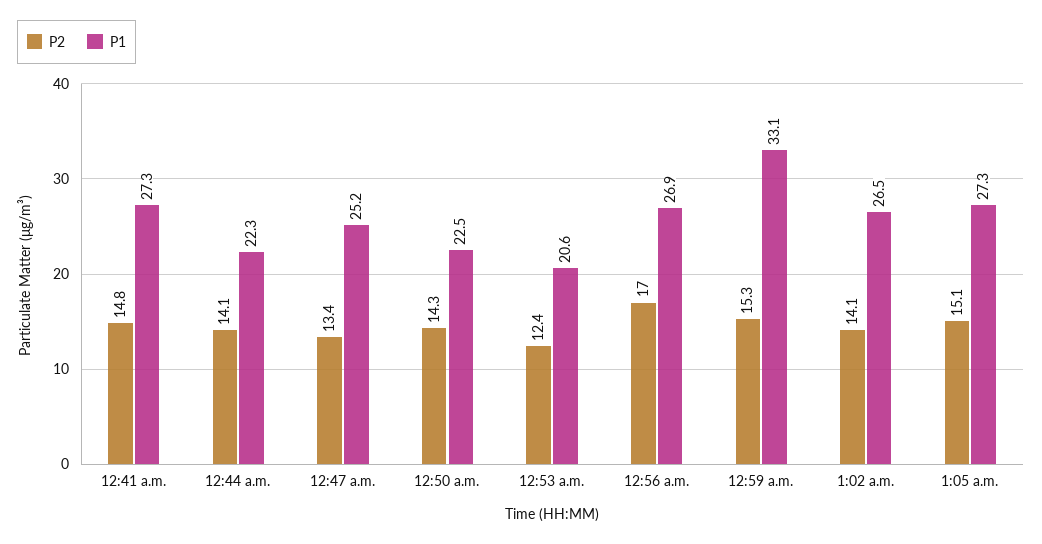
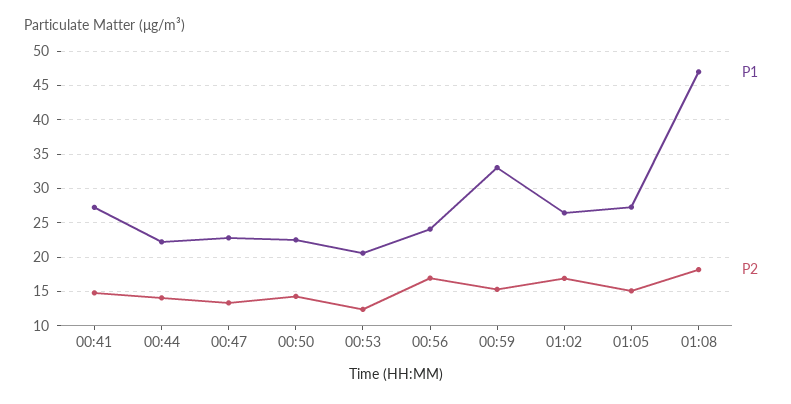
P1, 12:47 a.m.: 25.2 -> 23
P1, 12:56 a.m.: 26.9 -> 24
P2, 1:02 a.m.: 14.1 -> 17
P1, 01:08: none -> 47
P2, 01:08: none -> 18

